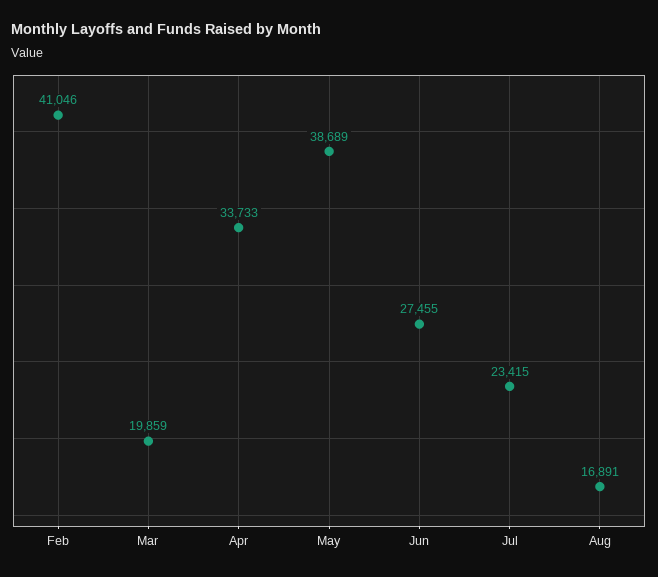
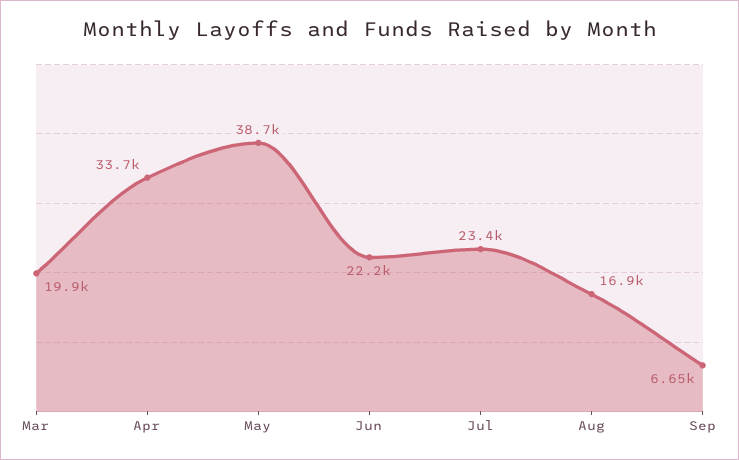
Feb: 41046 -> none
Jun: 27455 -> 22200
Sep: none -> 6650

